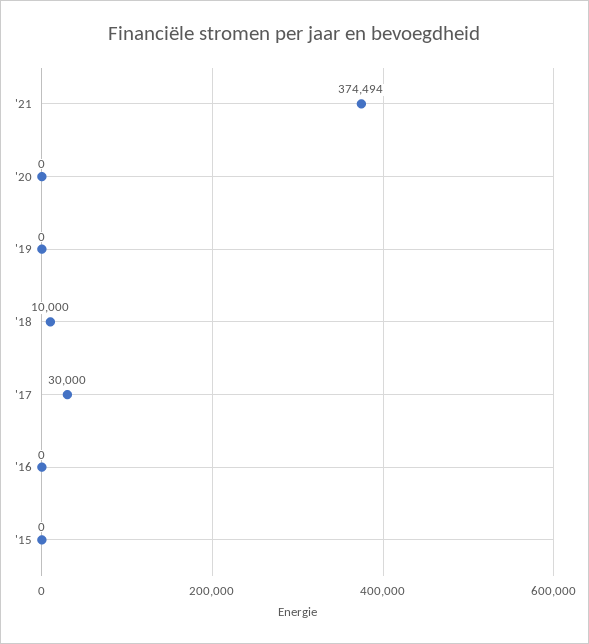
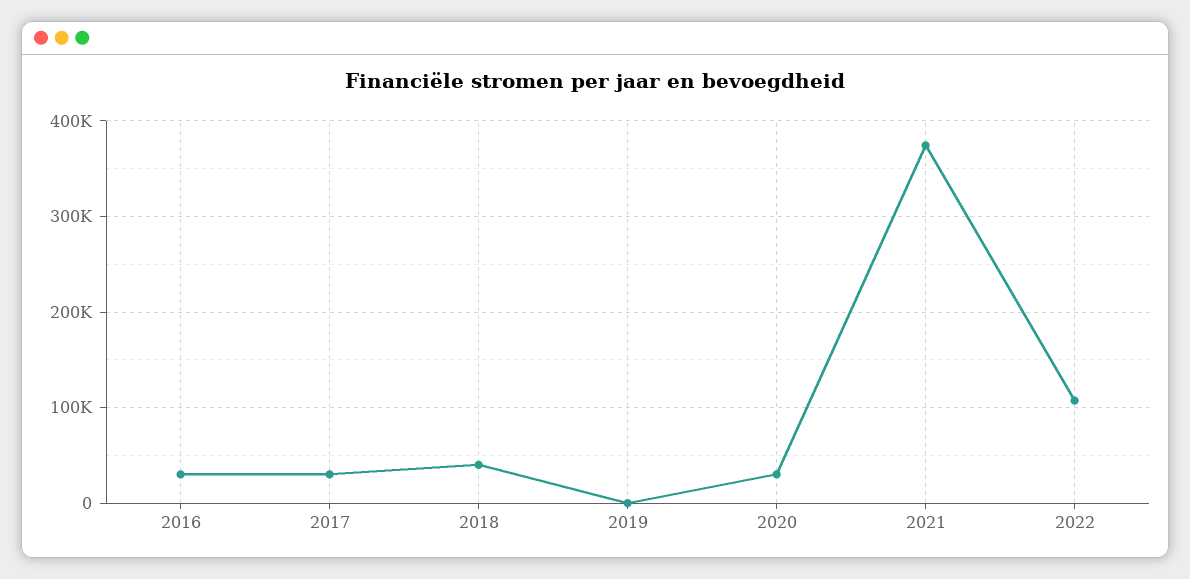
'20: 0 -> 30000
'18: 10000 -> 40000
'16: 0 -> 30000
'15: 0 -> none
2022: none -> 110000

